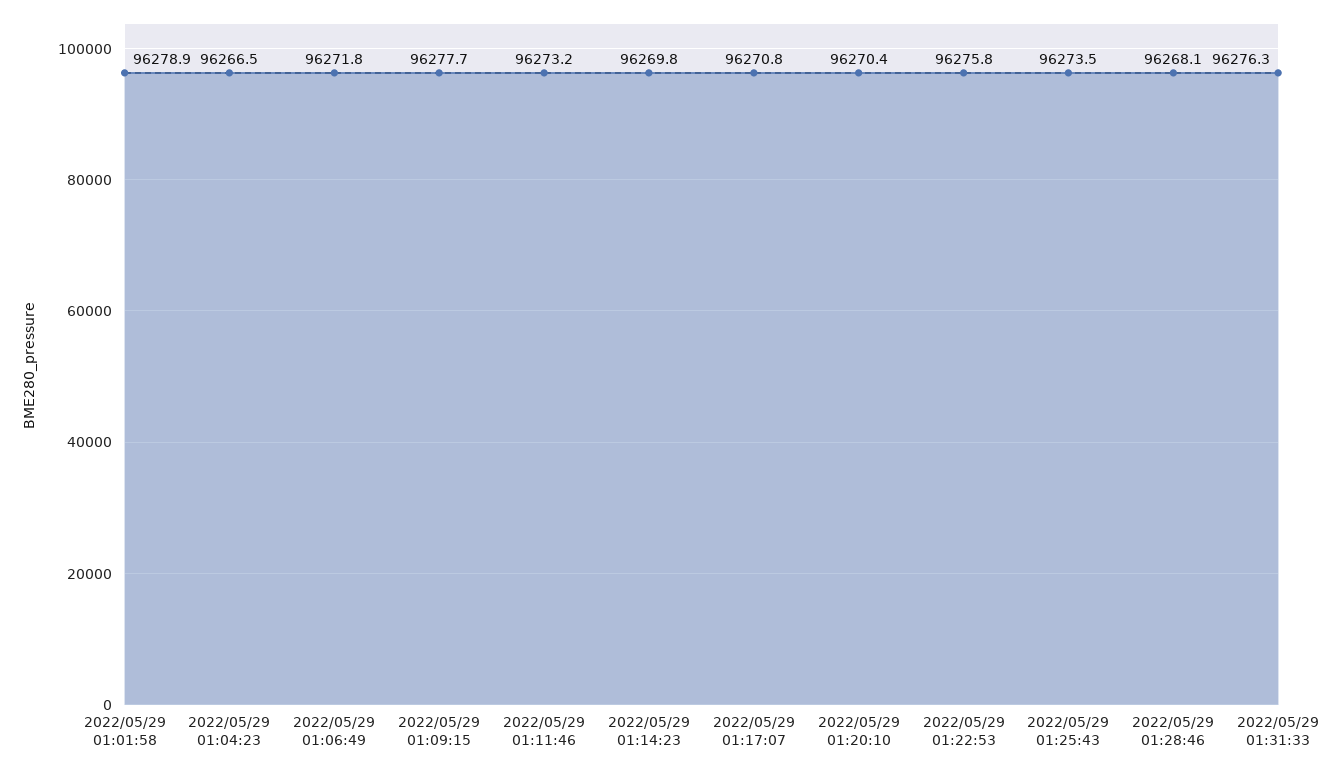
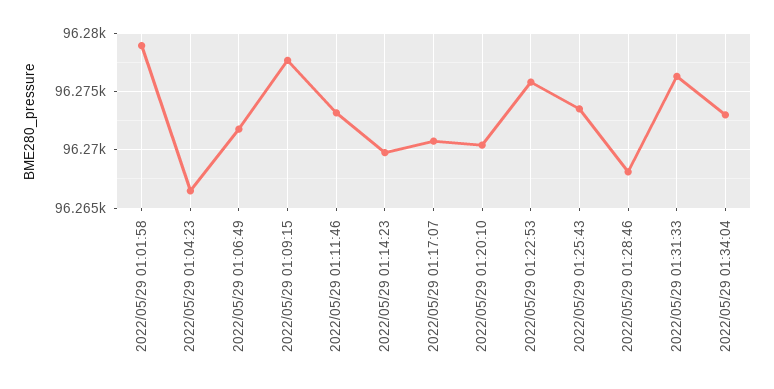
2022/05/29 01:34:04: none -> 96273

